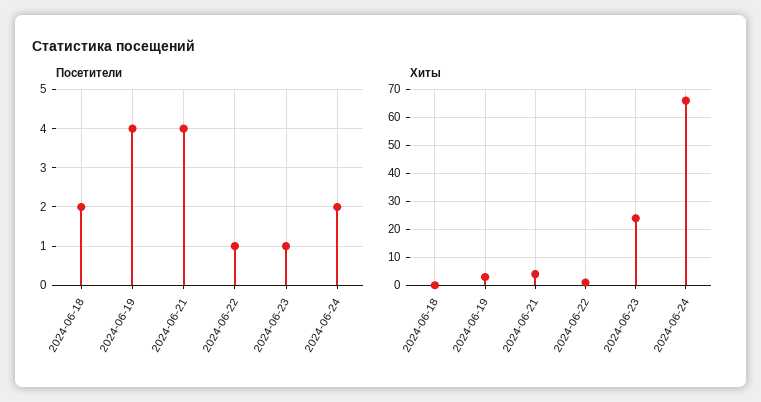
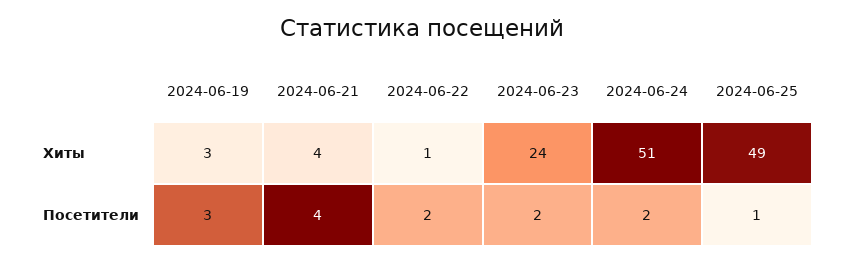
Посетители, 2024-06-18: 2 -> none
Посетители, 2024-06-19: 4 -> 3
Посетители, 2024-06-22: 1 -> 2
Посетители, 2024-06-23: 1 -> 2
Хиты, 2024-06-18: 0 -> none
Хиты, 2024-06-24: 65 -> 51
Хиты, 2024-06-25: none -> 49
Посетители, 2024-06-25: none -> 1

